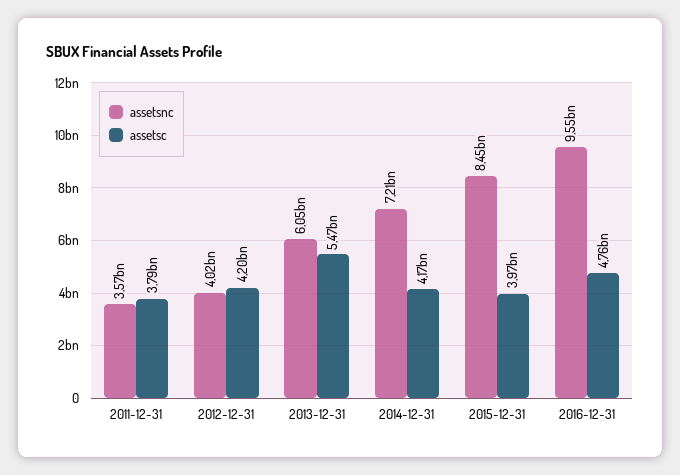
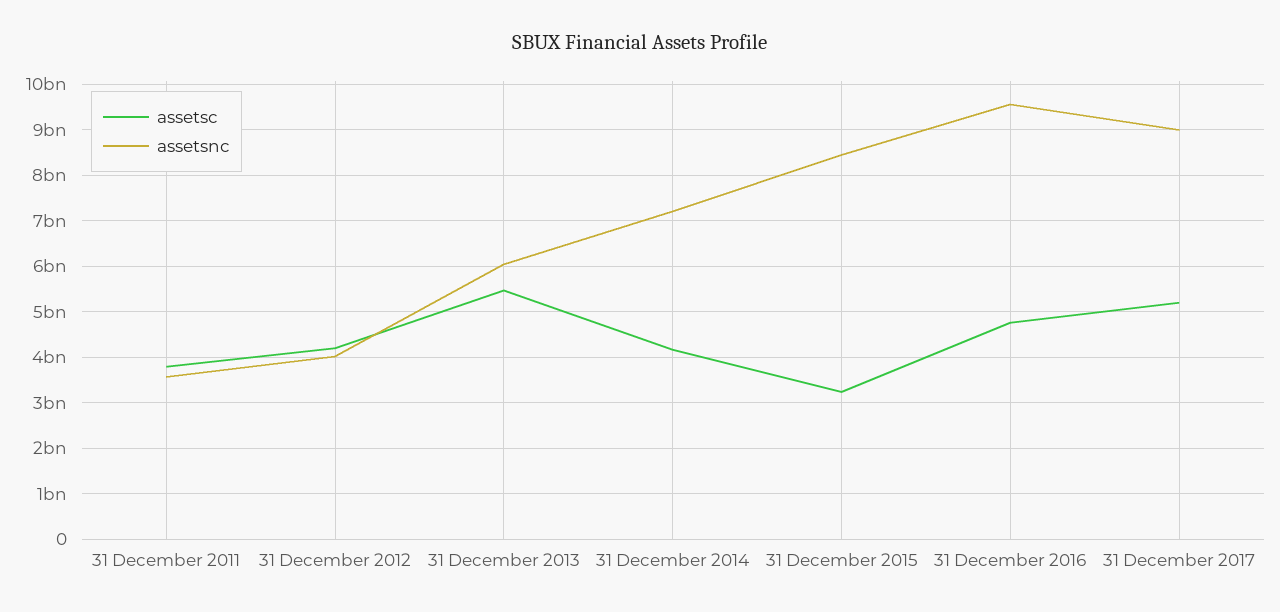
assetsc, 2015-12-31: 3970000000 -> 3200000000
assetsc, 31 December 2017: none -> 5200000000
assetsnc, 31 December 2017: none -> 9000000000

